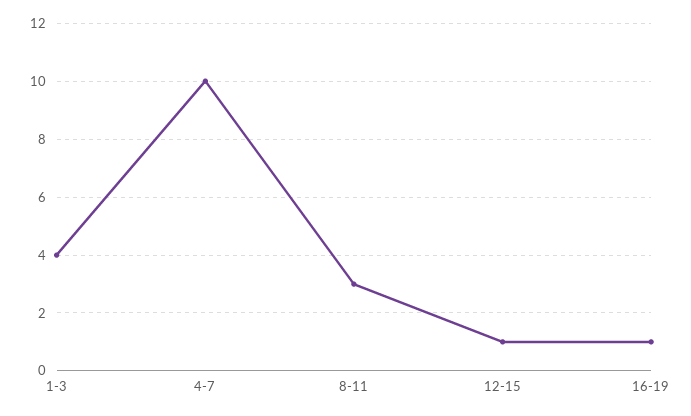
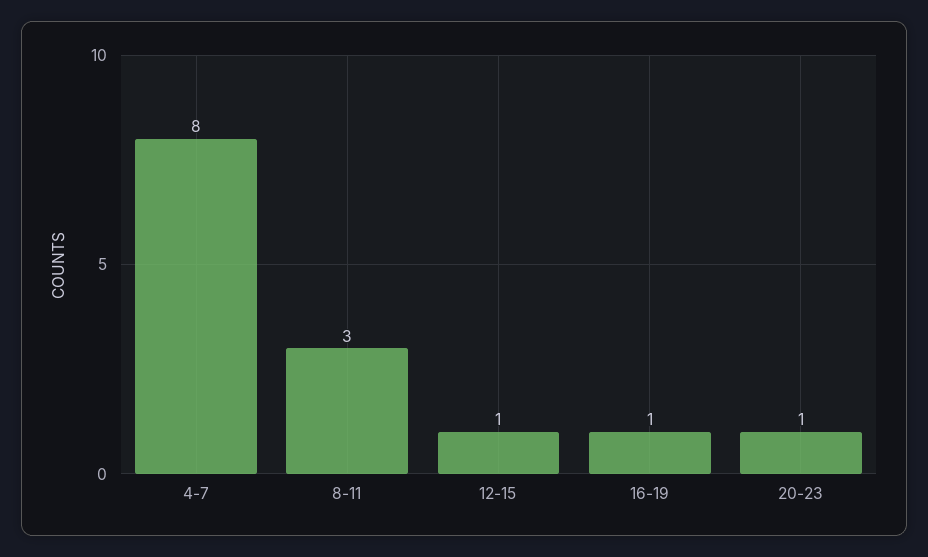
1-3: 4 -> none
4-7: 10 -> 8
20-23: none -> 1

